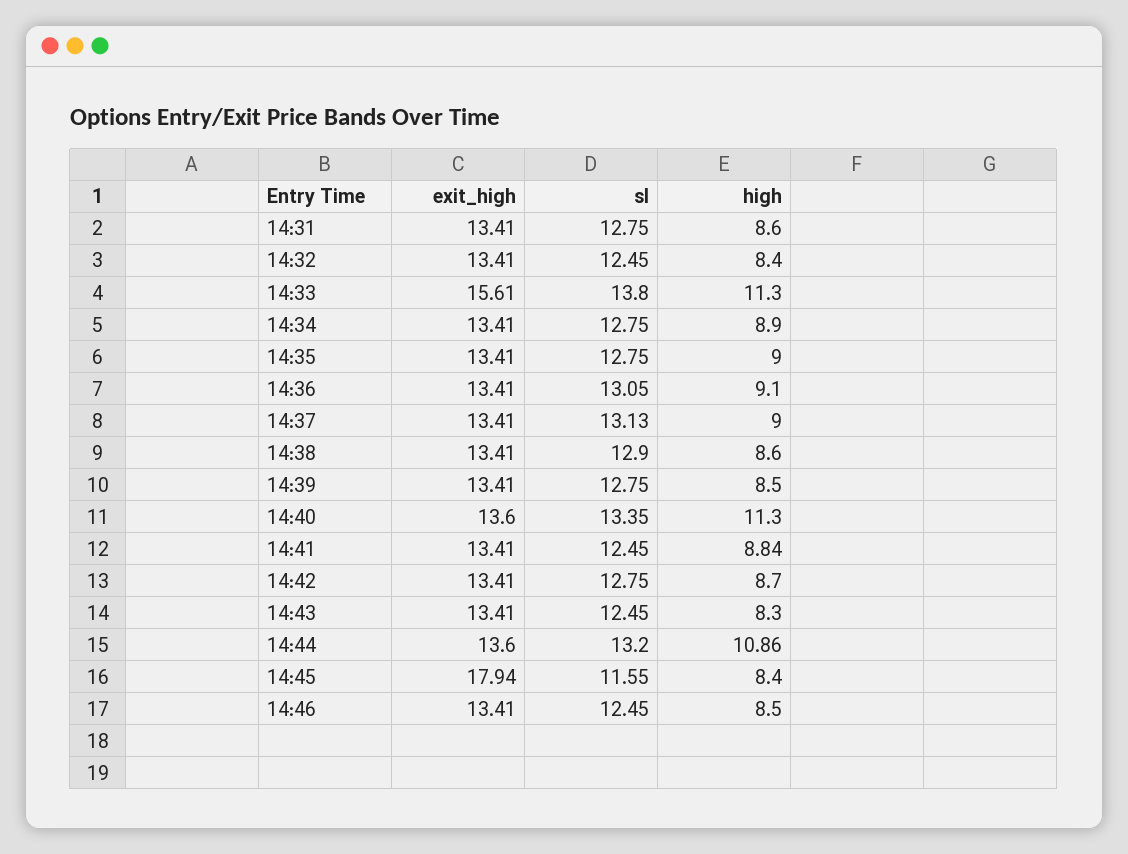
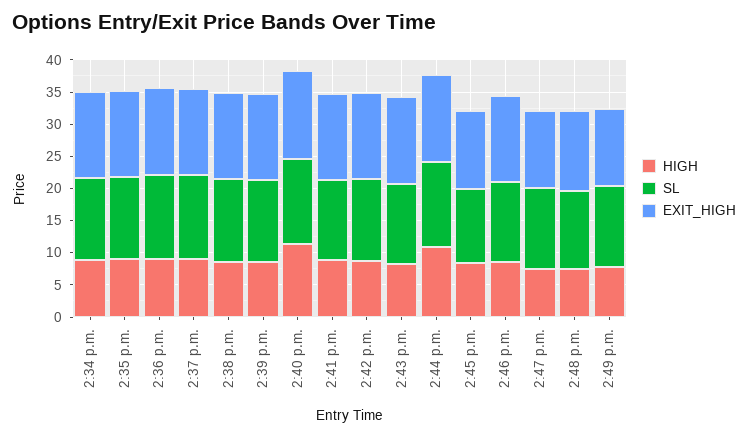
exit_high, 14:31: 13.41 -> none
sl, 14:31: 12.75 -> none
high, 14:31: 8.6 -> none
exit_high, 14:32: 13.41 -> none
sl, 14:32: 12.45 -> none
high, 14:32: 8.4 -> none
exit_high, 14:33: 15.61 -> none
sl, 14:33: 13.8 -> none
high, 14:33: 11.3 -> none
exit_high, 14:45: 17.94 -> 12.5
high, 2:47 p.m.: none -> 7.5
sl, 2:47 p.m.: none -> 12.5
exit_high, 2:47 p.m.: none -> 12.5
high, 2:48 p.m.: none -> 7.5
sl, 2:48 p.m.: none -> 12.5
exit_high, 2:48 p.m.: none -> 12.5
high, 2:49 p.m.: none -> 7.5
sl, 2:49 p.m.: none -> 12.5
exit_high, 2:49 p.m.: none -> 12.5

